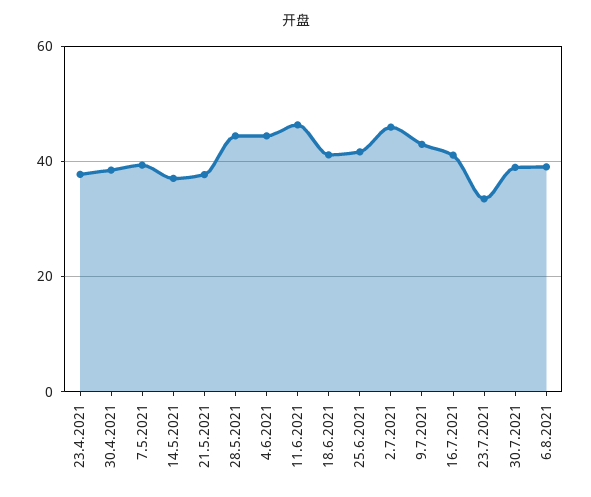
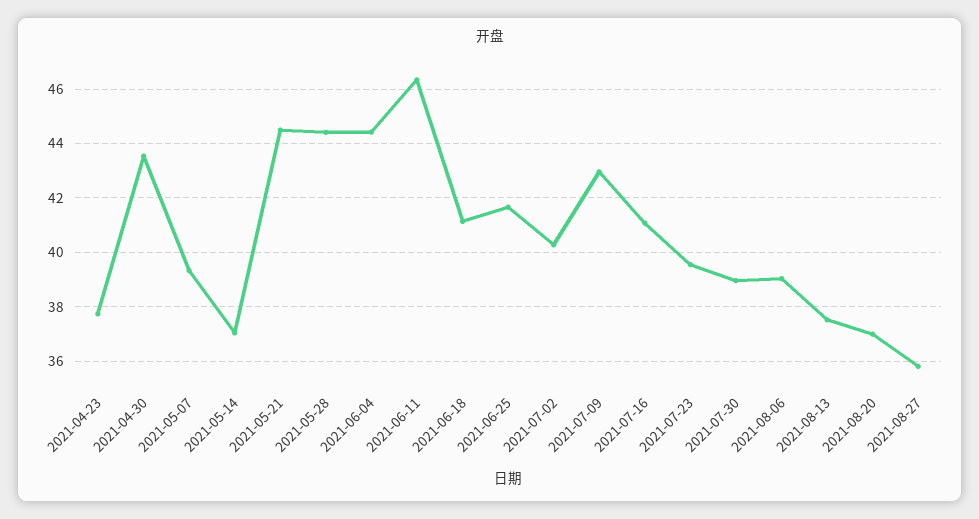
30.4.2021: 38 -> 43.5
21.5.2021: 38 -> 44.5
2.7.2021: 46 -> 40.25
23.7.2021: 34 -> 39.5
2021-08-13: none -> 37.5
2021-08-20: none -> 37
2021-08-27: none -> 35.75

